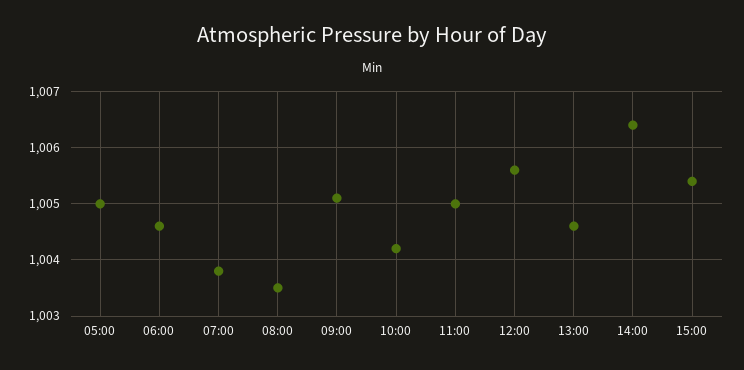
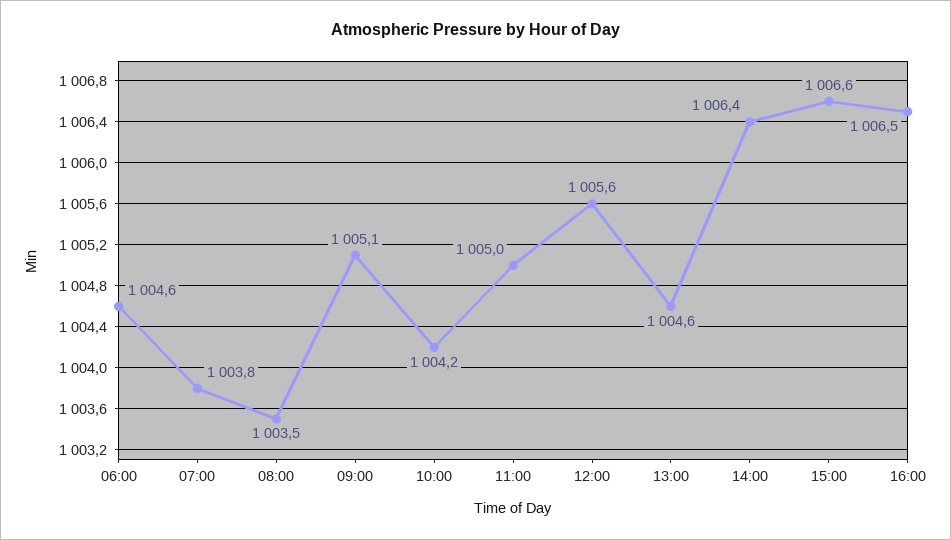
05:00: 1005 -> none
15:00: 1005.5 -> 1006.6
16:00: none -> 1006.5

